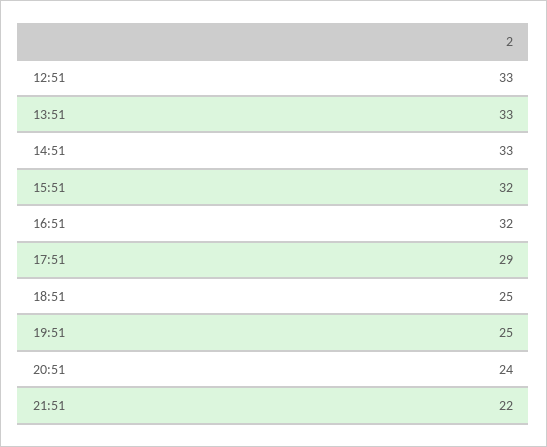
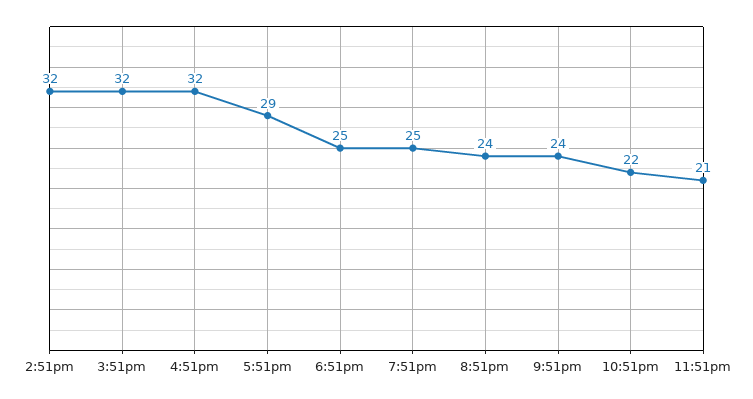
12:51: 33 -> none
13:51: 33 -> none
14:51: 33 -> 32
21:51: 22 -> 24
10:51pm: none -> 22
11:51pm: none -> 21

